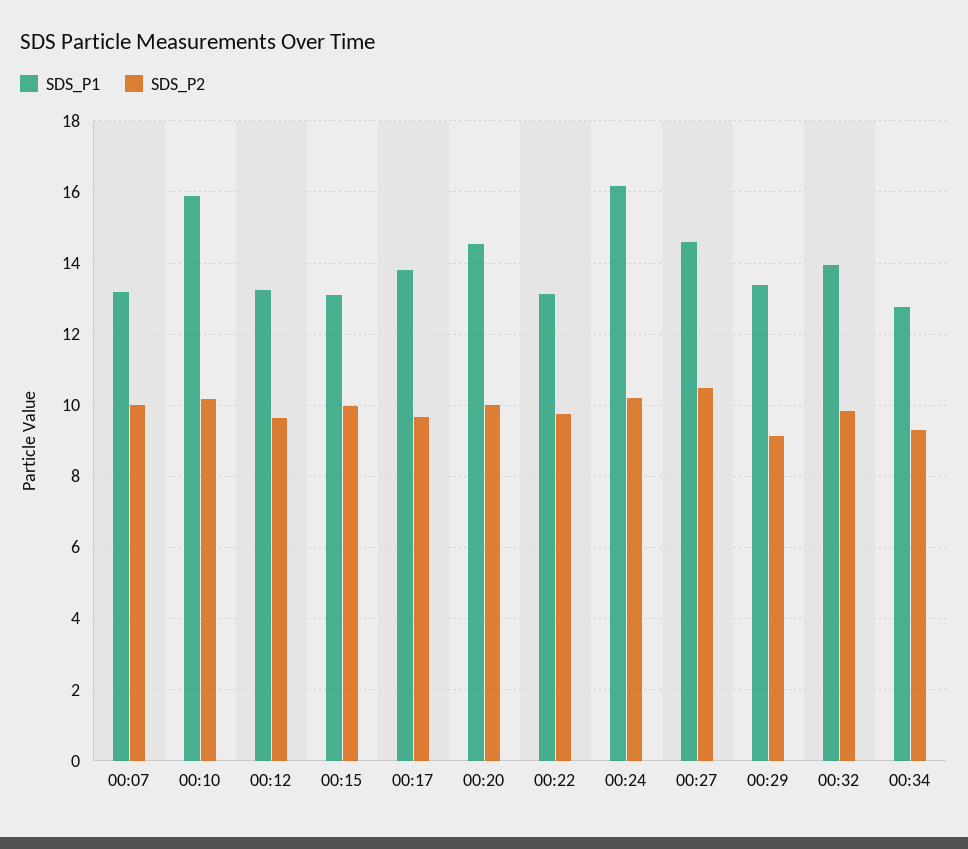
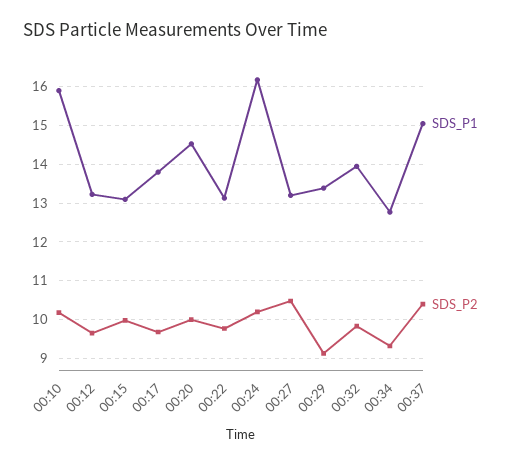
SDS_P1, 00:07: 13.2 -> none
SDS_P2, 00:07: 10 -> none
SDS_P1, 00:27: 14.6 -> 13.2
SDS_P1, 00:37: none -> 15
SDS_P2, 00:37: none -> 10.4

